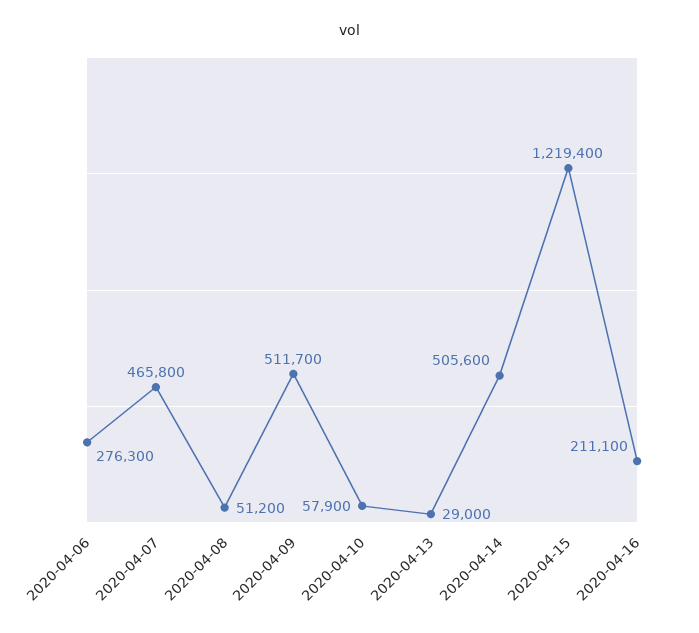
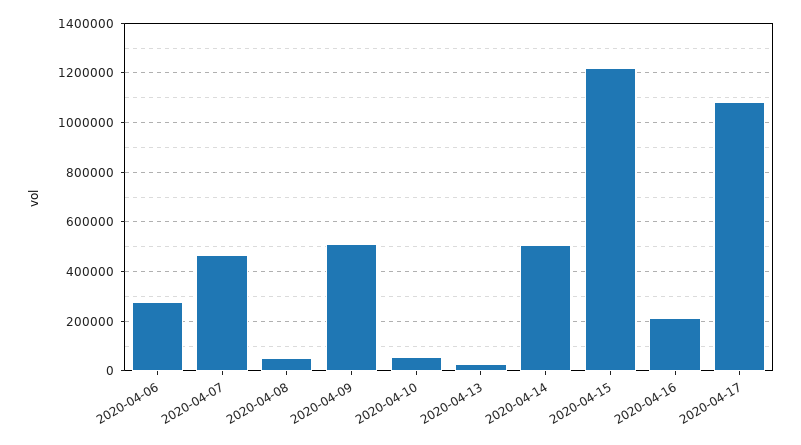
2020-04-17: none -> 1075000

